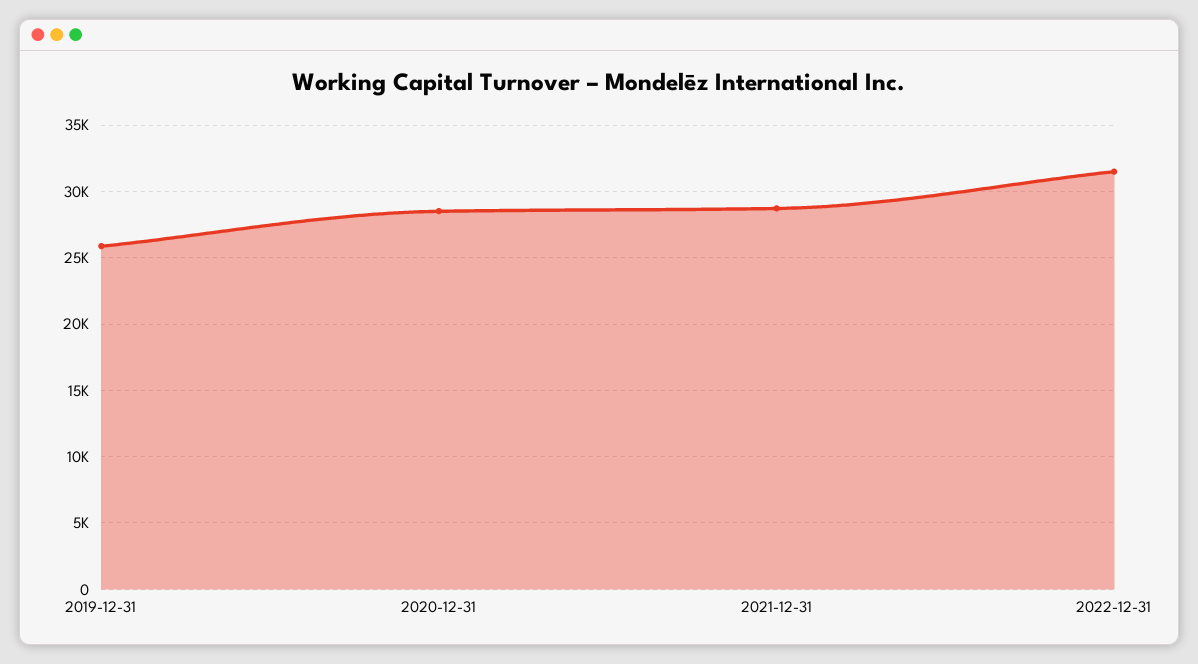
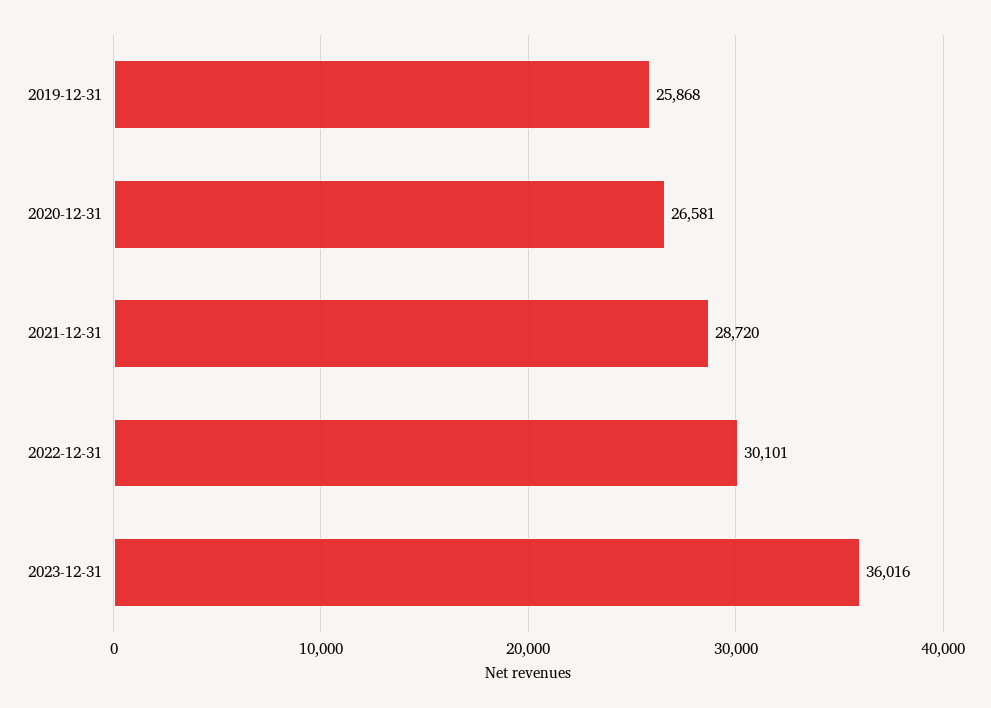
2020-12-31: 28500 -> 26581
2022-12-31: 31500 -> 30101
2023-12-31: none -> 36016

